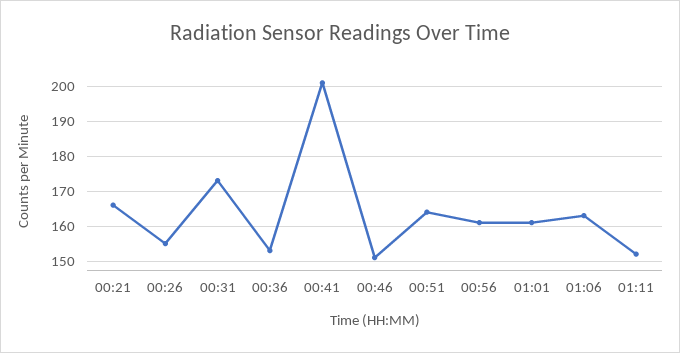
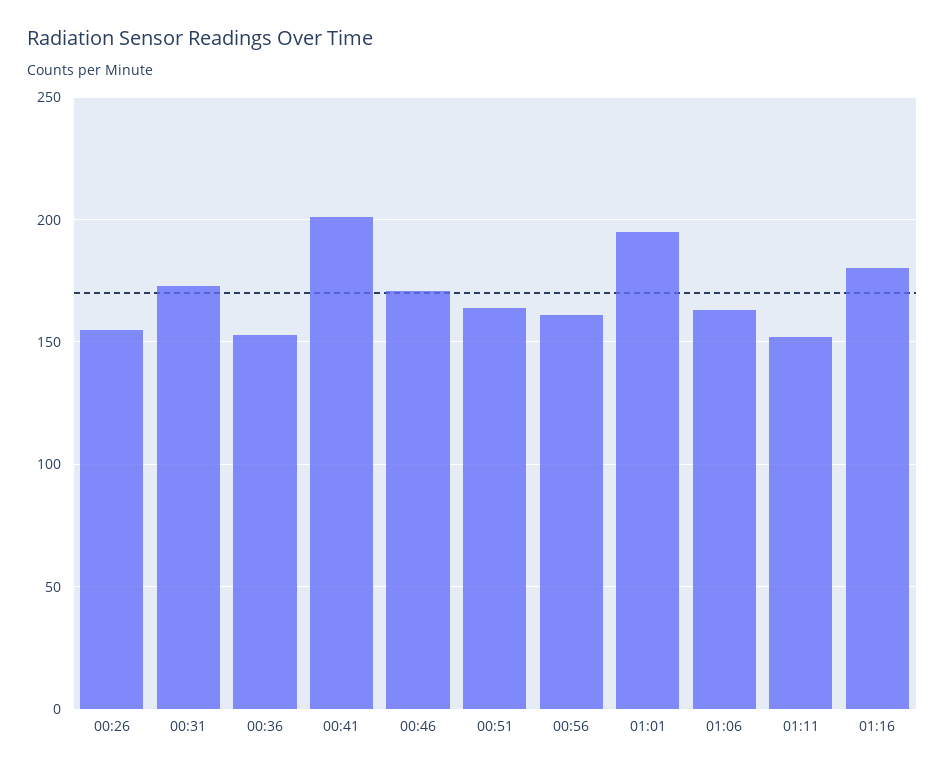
00:21: 165 -> none
00:46: 150 -> 170
01:01: 160 -> 195
01:16: none -> 180

